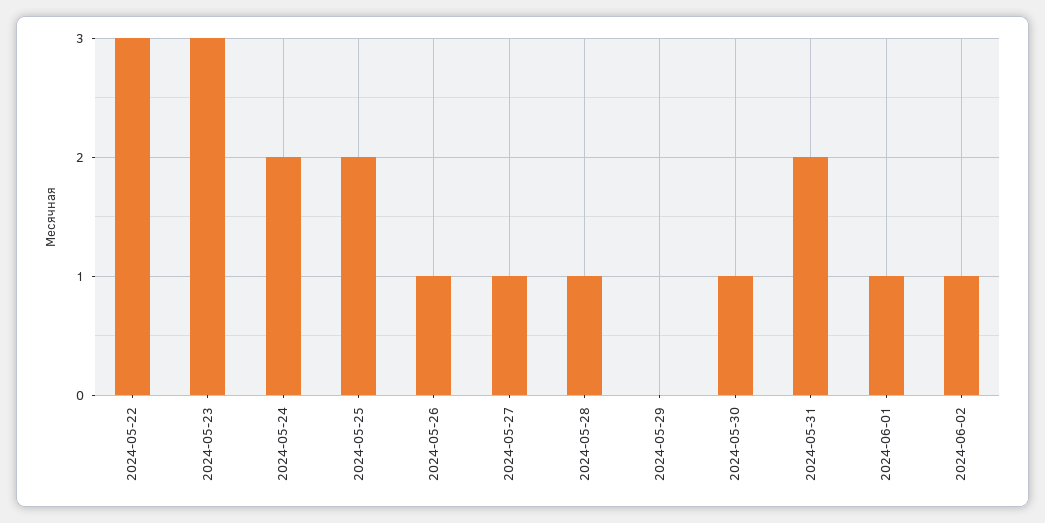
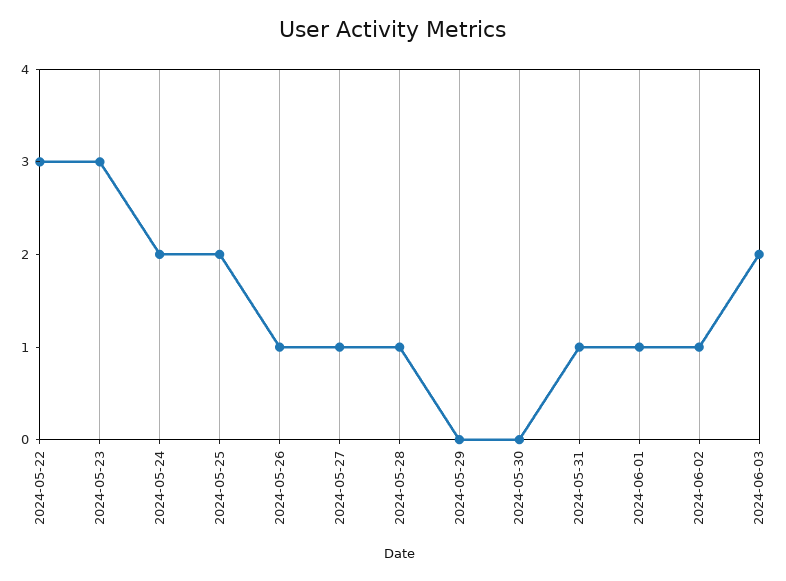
2024-05-30: 1 -> 0
2024-05-31: 2 -> 1
2024-06-03: none -> 2

